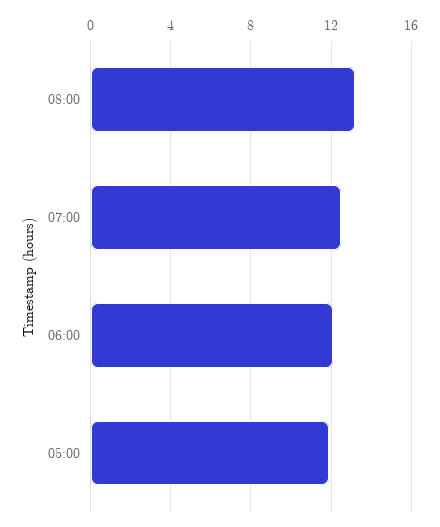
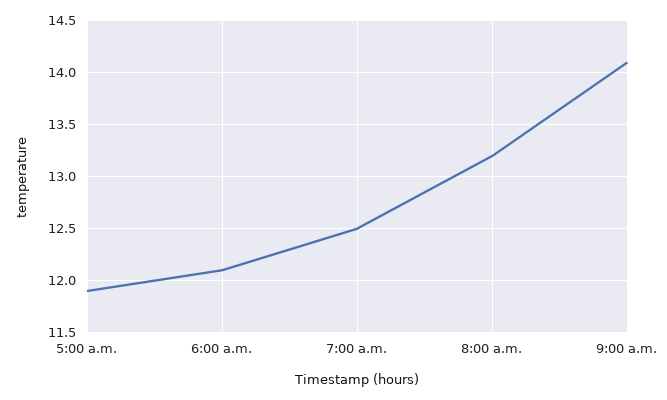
9:00 a.m.: none -> 14.1

